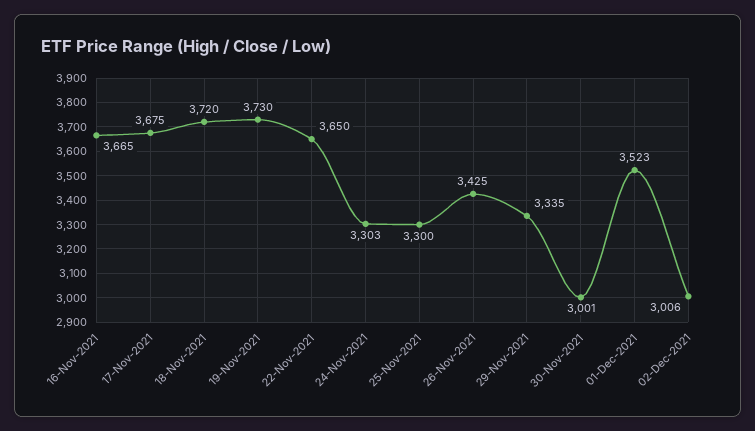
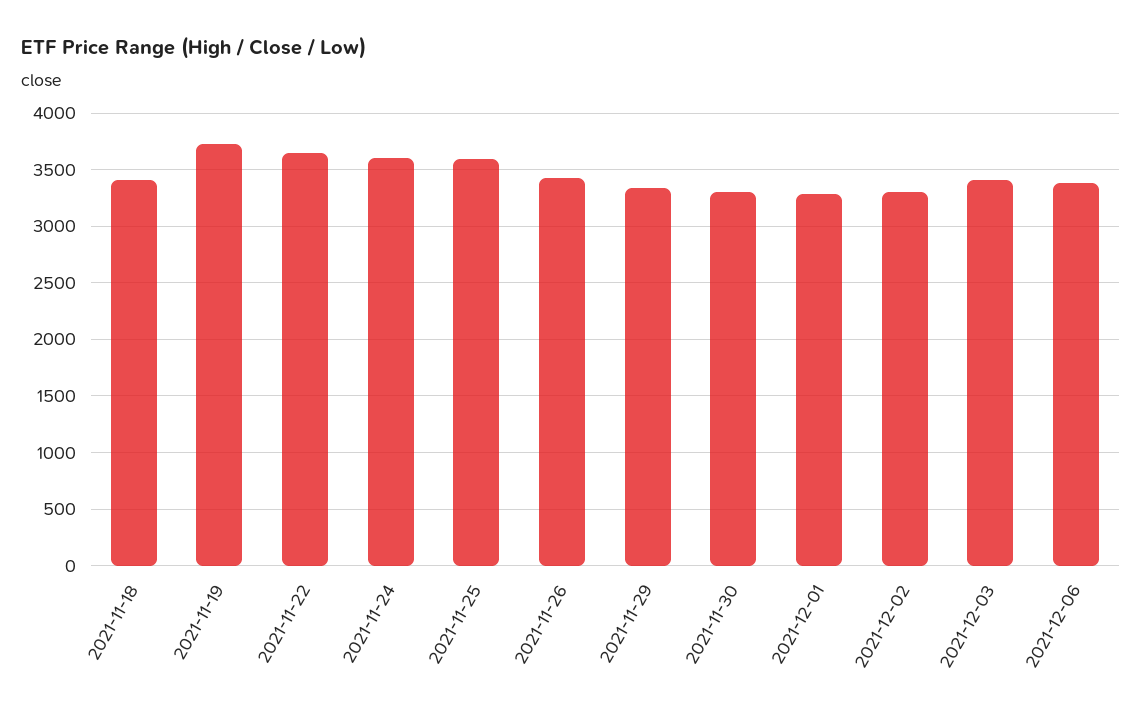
16-Nov-2021: 3665 -> none
17-Nov-2021: 3675 -> none
18-Nov-2021: 3720 -> 3400
24-Nov-2021: 3303 -> 3600
25-Nov-2021: 3300 -> 3600
30-Nov-2021: 3001 -> 3300
01-Dec-2021: 3523 -> 3300
02-Dec-2021: 3006 -> 3300
2021-12-03: none -> 3400
2021-12-06: none -> 3400

